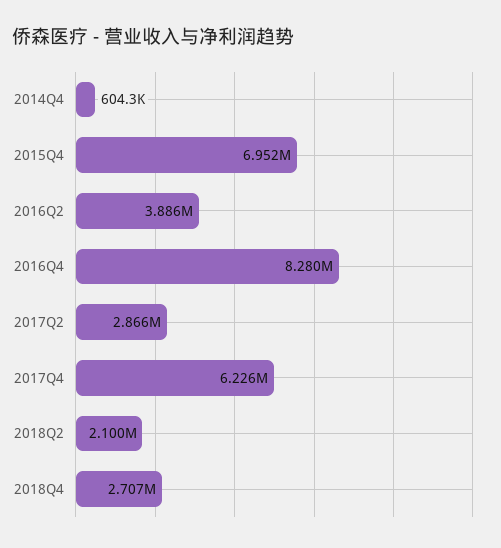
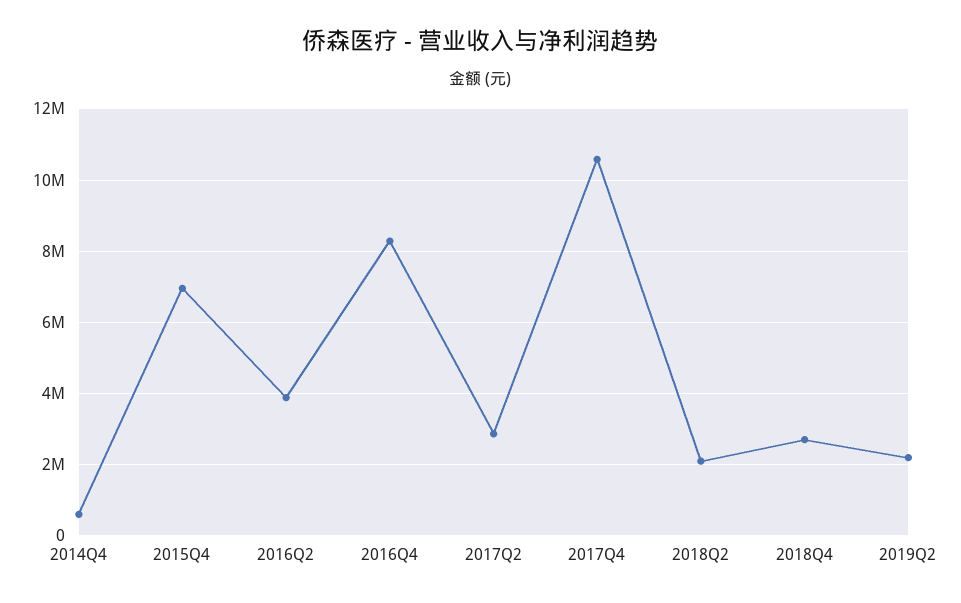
2017Q4: 6226000 -> 10600000
2019Q2: none -> 2200000

